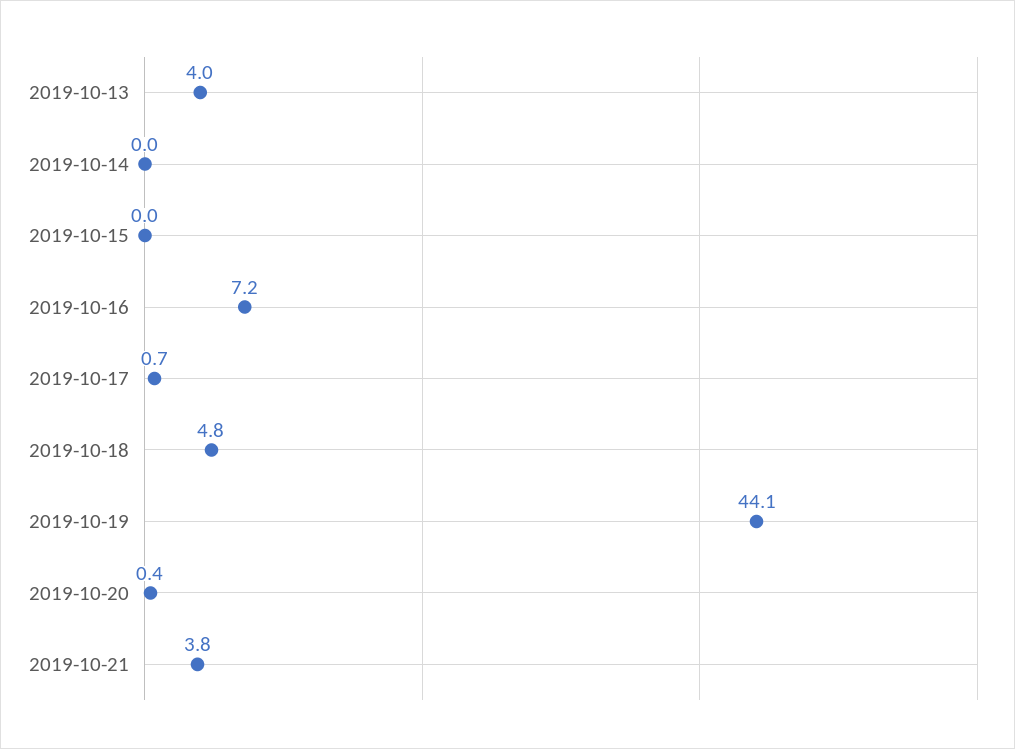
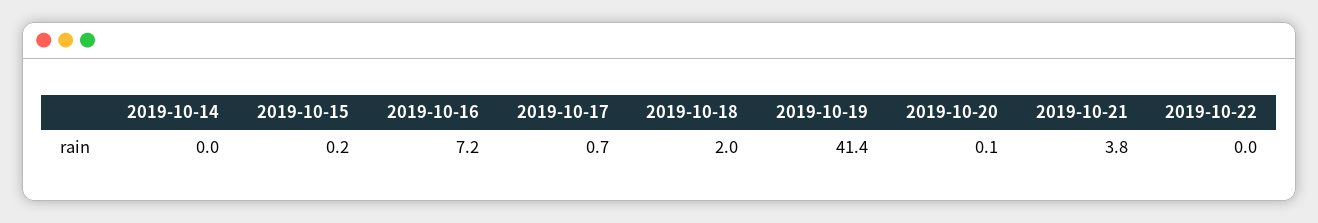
2019-10-13: 4 -> none
2019-10-15: 0 -> 0.2
2019-10-18: 4.8 -> 2
2019-10-19: 44.1 -> 41.4
2019-10-20: 0.4 -> 0.1
2019-10-22: none -> 0

